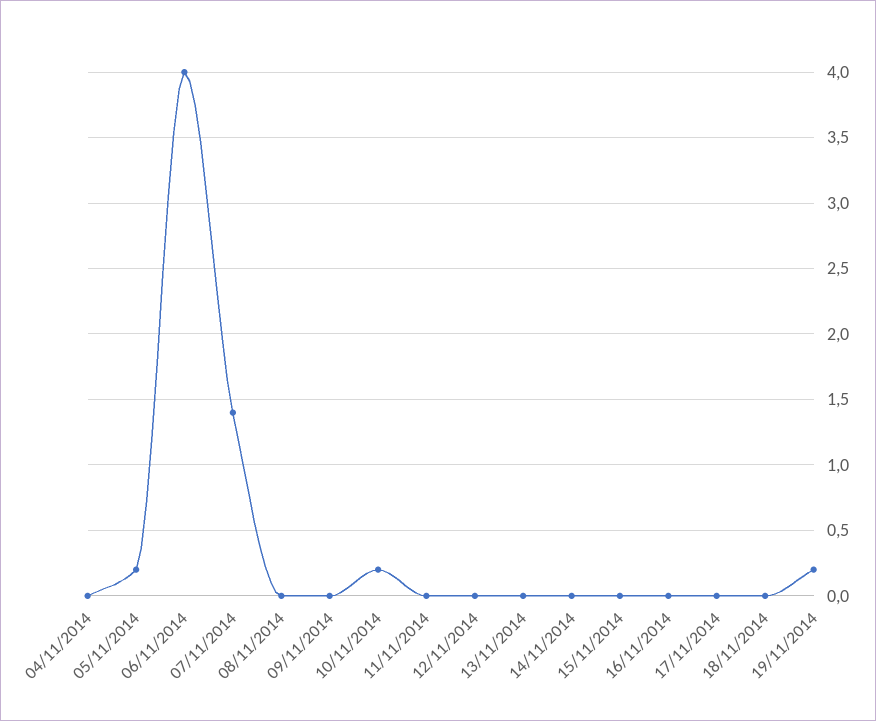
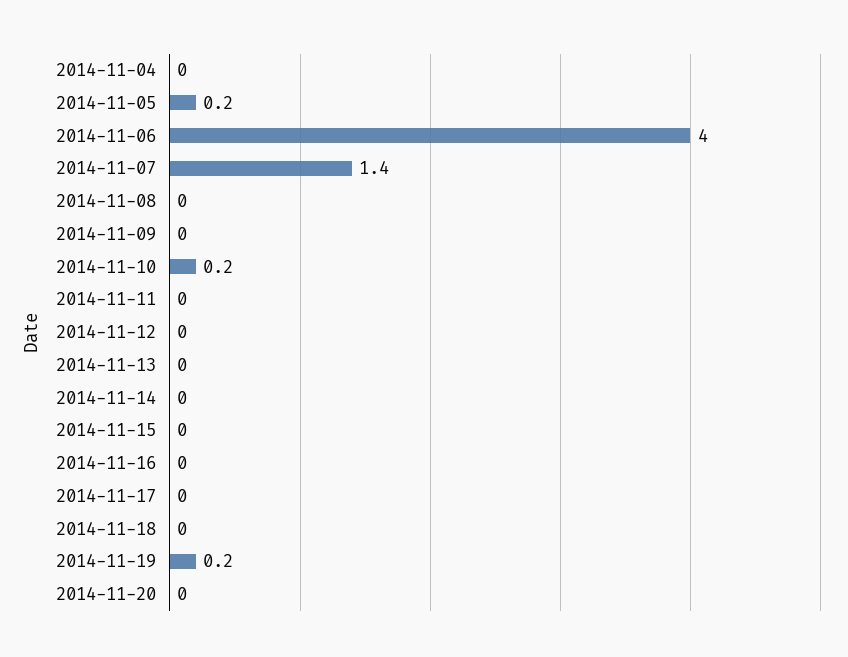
2014-11-20: none -> 0

